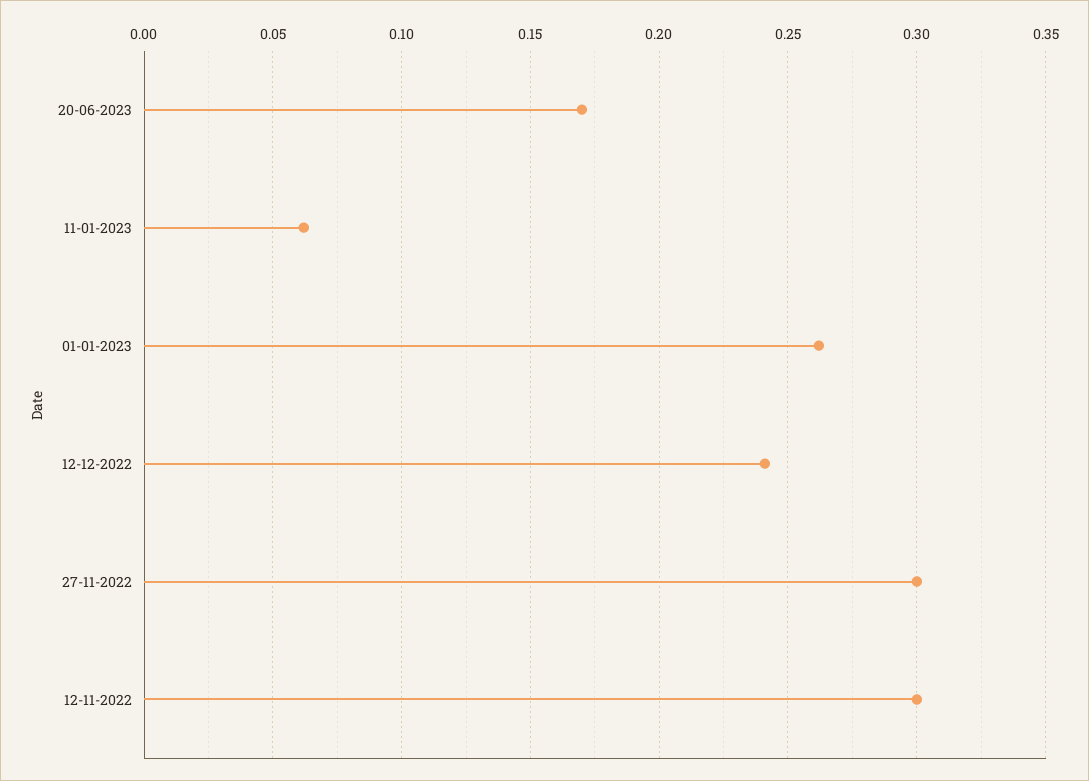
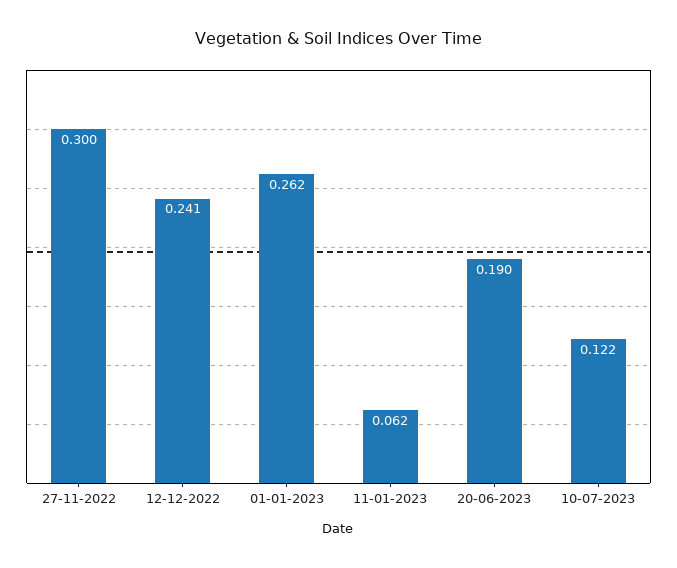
20-06-2023: 0.17 -> 0.19
12-11-2022: 0.3 -> none
10-07-2023: none -> 0.122

